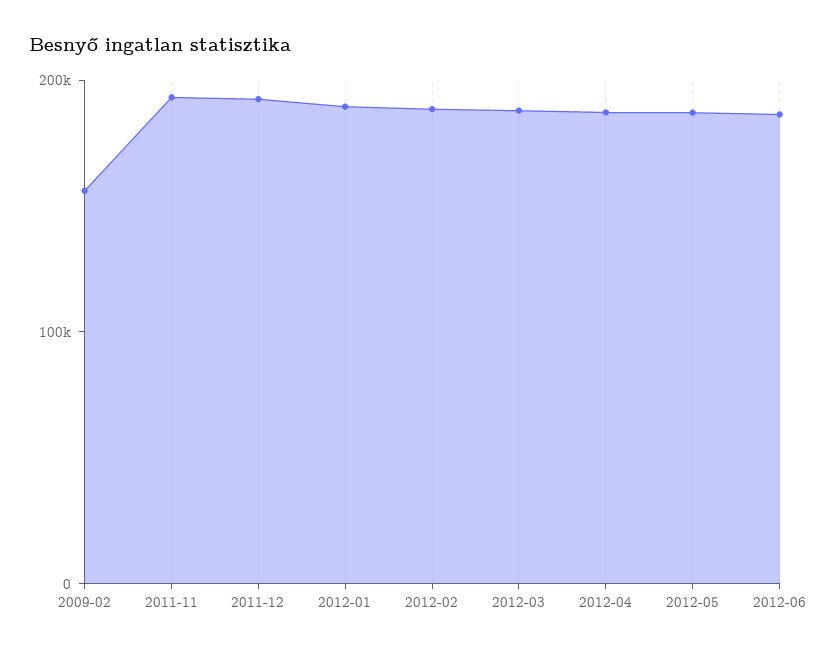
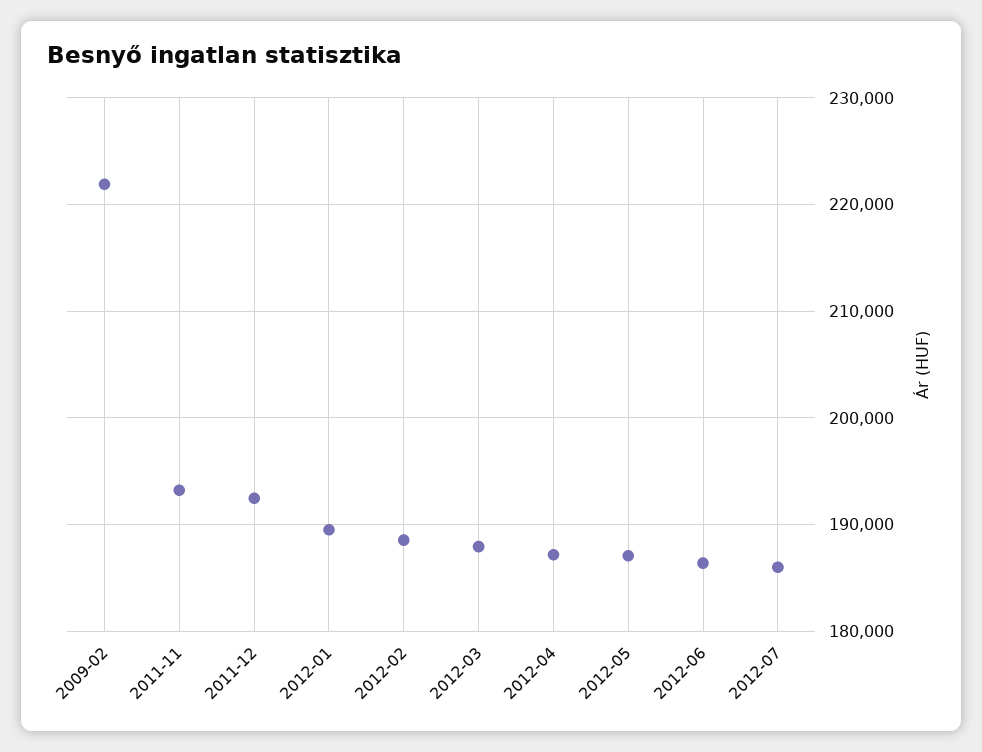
2009-02: 160000 -> 222000
2012-07: none -> 186000

